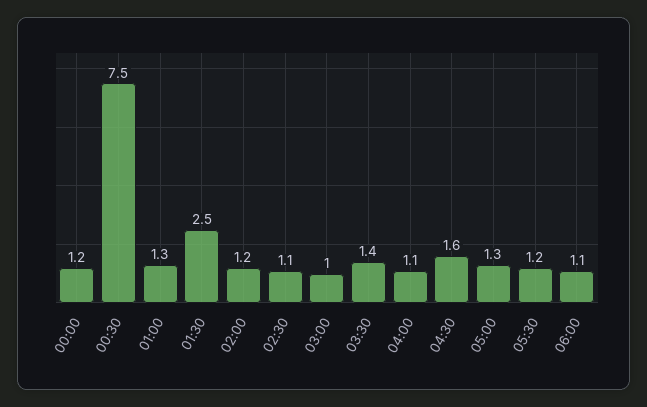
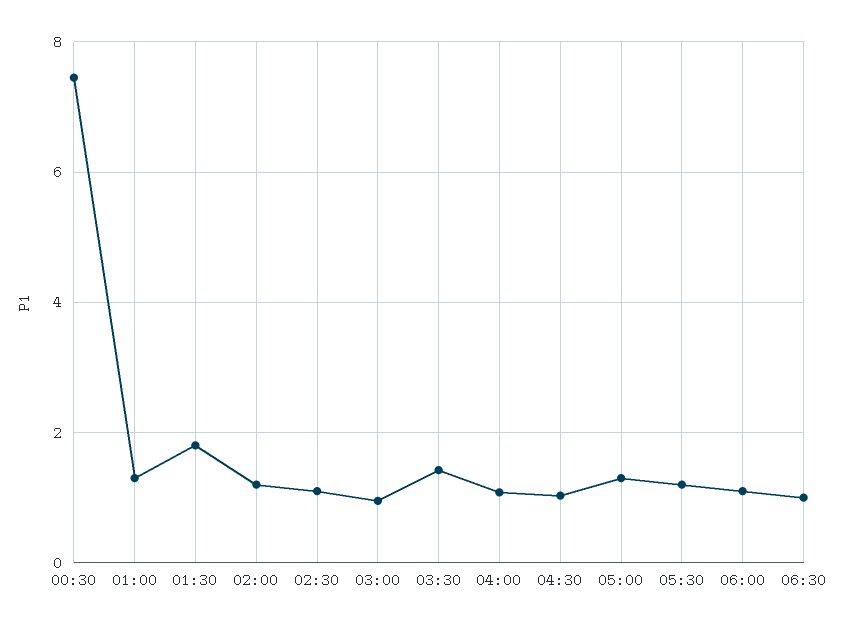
00:00: 1.2 -> none
01:30: 2.5 -> 1.8
04:30: 1.6 -> 1
06:30: none -> 1

